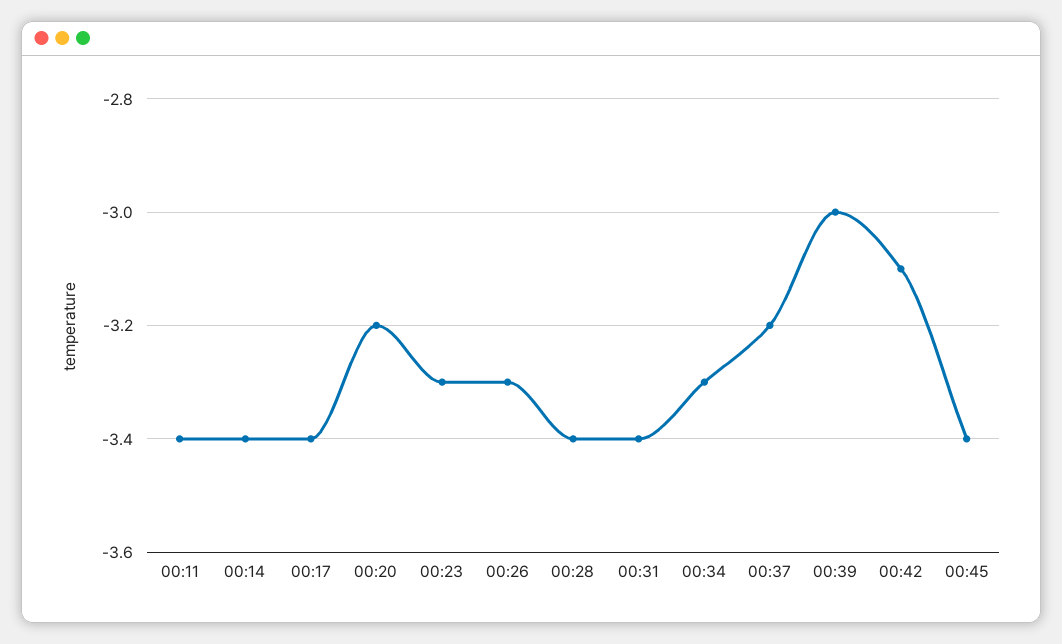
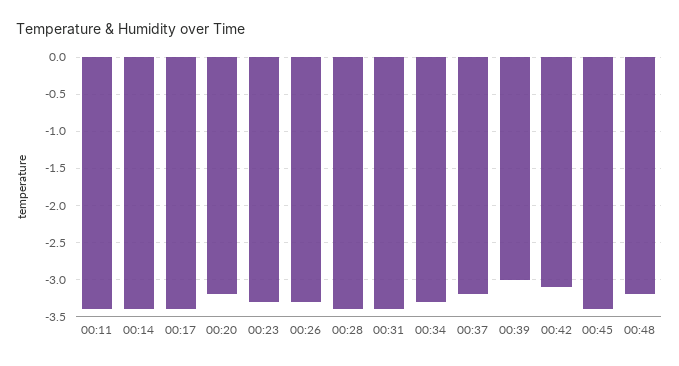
00:48: none -> -3.2

